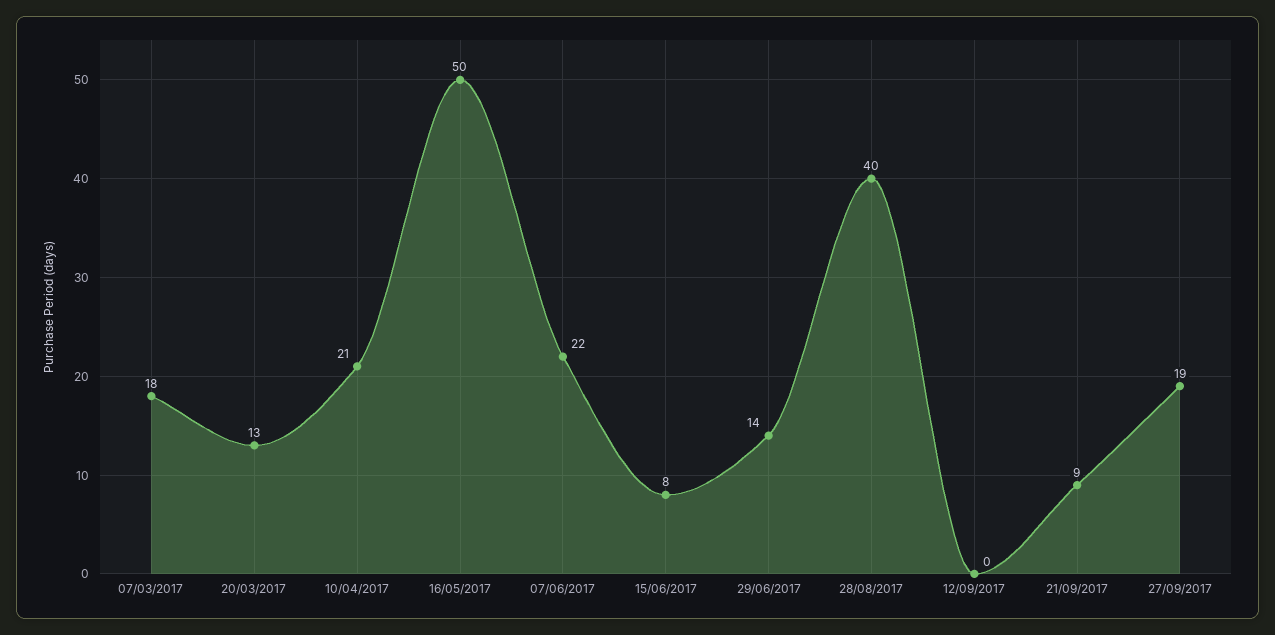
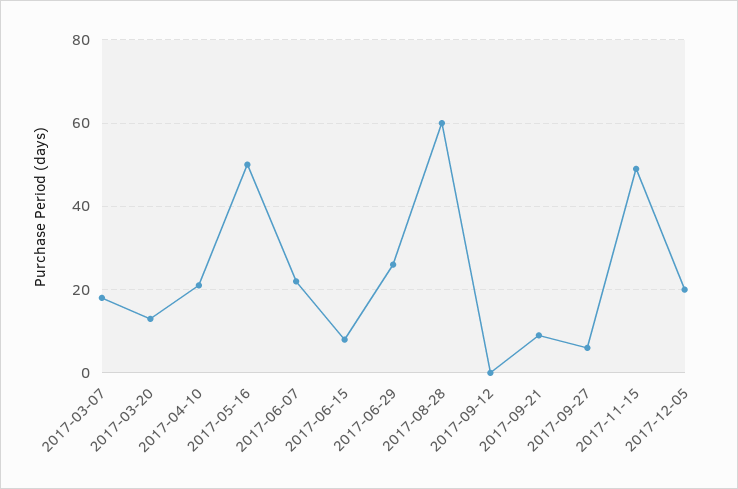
29/06/2017: 14 -> 25
28/08/2017: 40 -> 60
27/09/2017: 19 -> 5
2017-11-15: none -> 50
2017-12-05: none -> 20

